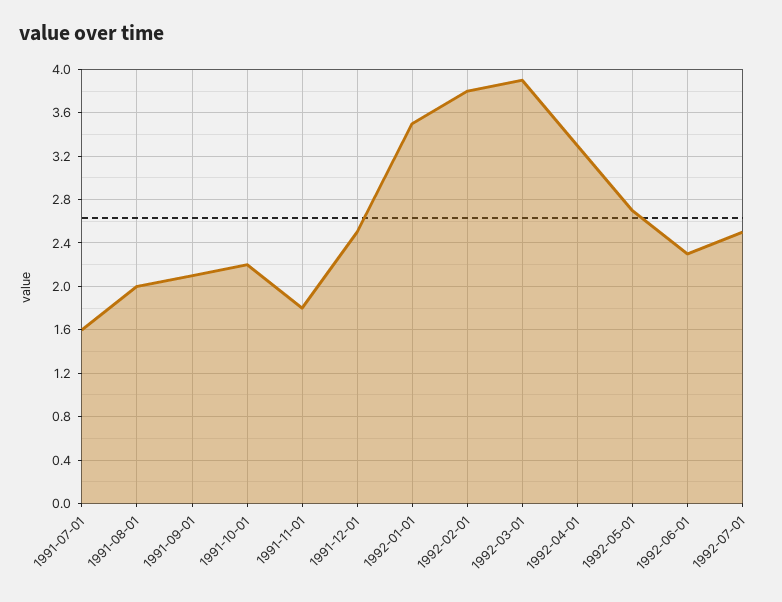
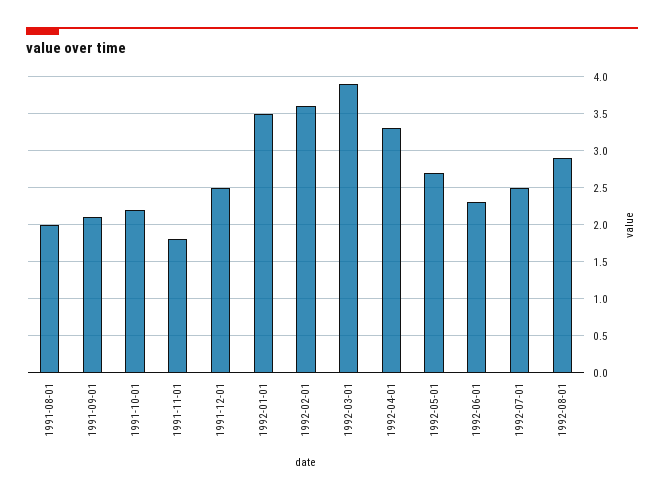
1991-07-01: 1.6 -> none
1992-02-01: 3.8 -> 3.6
1992-08-01: none -> 2.9

